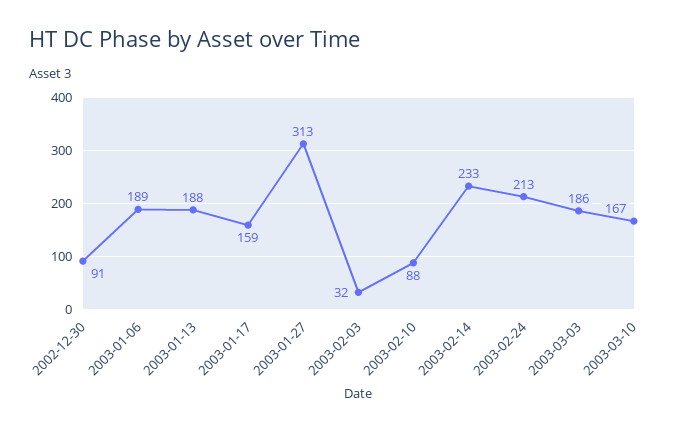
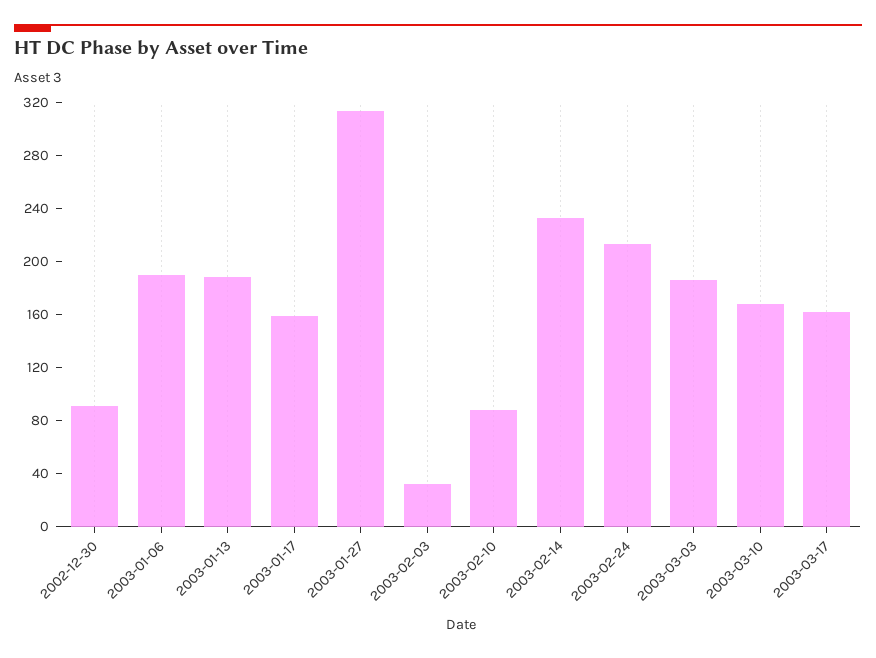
2003-03-17: none -> 160

